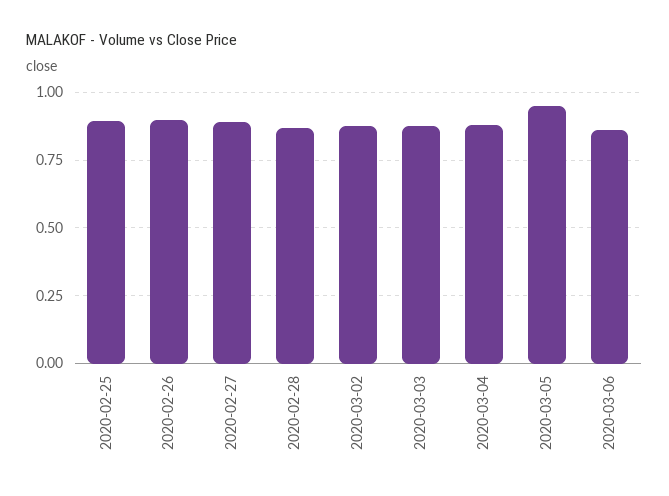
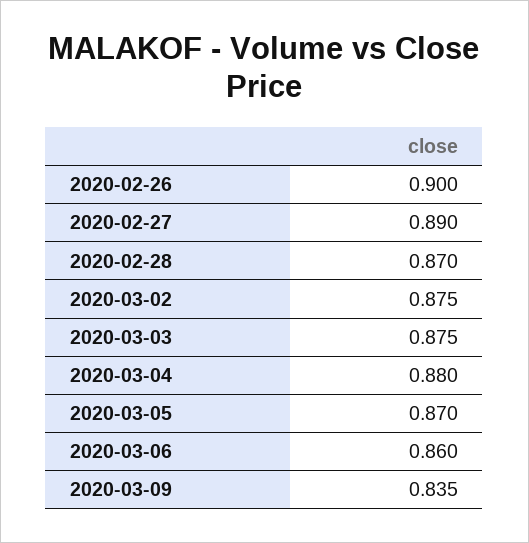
2020-02-25: 0.9 -> none
2020-03-05: 0.95 -> 0.87
2020-03-09: none -> 0.835

